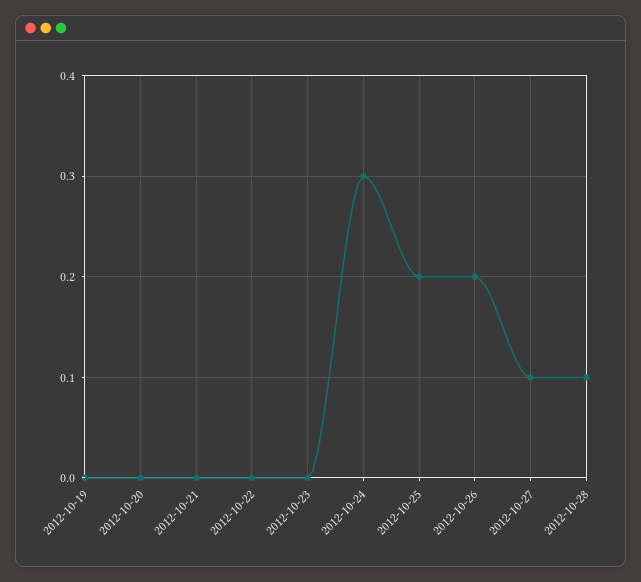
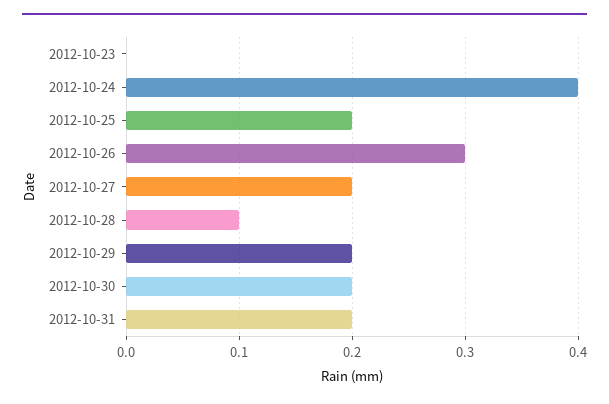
2012-10-19: 0 -> none
2012-10-20: 0 -> none
2012-10-21: 0 -> none
2012-10-22: 0 -> none
2012-10-24: 0.3 -> 0.4
2012-10-26: 0.2 -> 0.3
2012-10-27: 0.1 -> 0.2
2012-10-29: none -> 0.2
2012-10-30: none -> 0.2
2012-10-31: none -> 0.2

